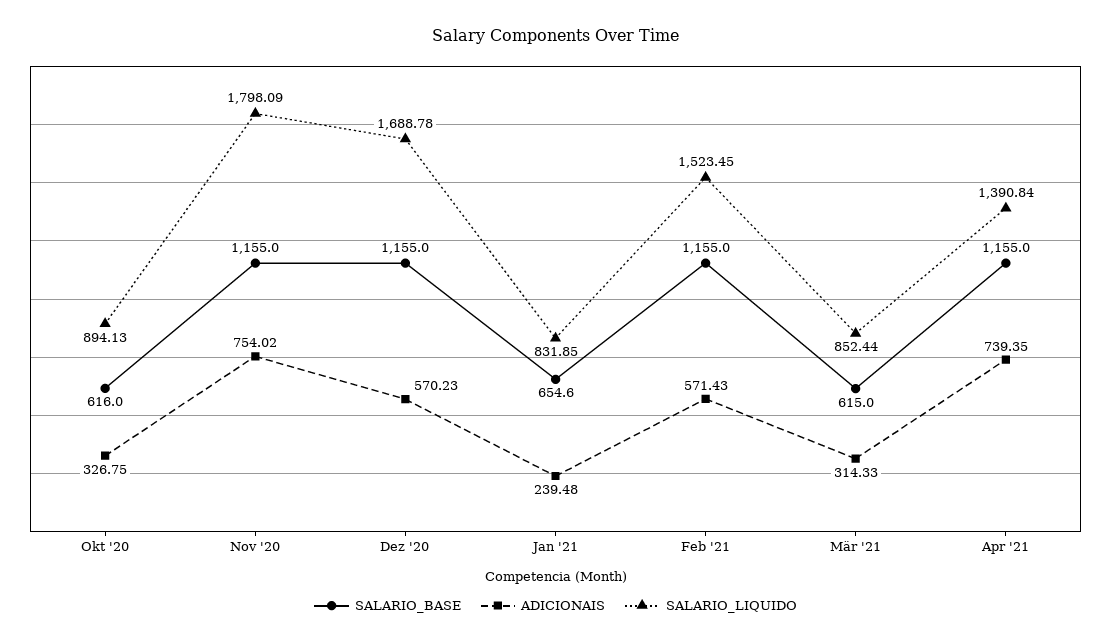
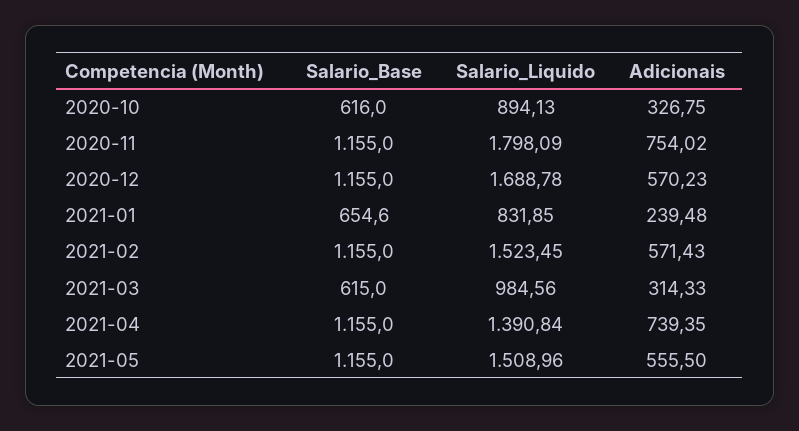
SALARIO_LIQUIDO, Mär '21: 852.44 -> 984.56
SALARIO_BASE, 2021-05: none -> 1155
SALARIO_LIQUIDO, 2021-05: none -> 1508.96
ADICIONAIS, 2021-05: none -> 555.5

